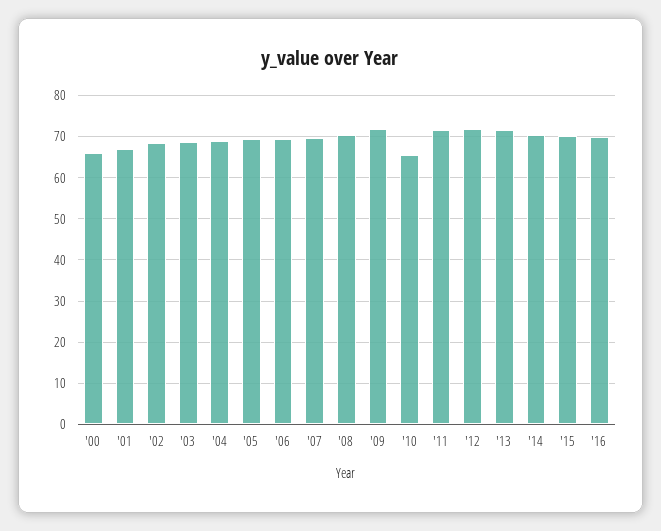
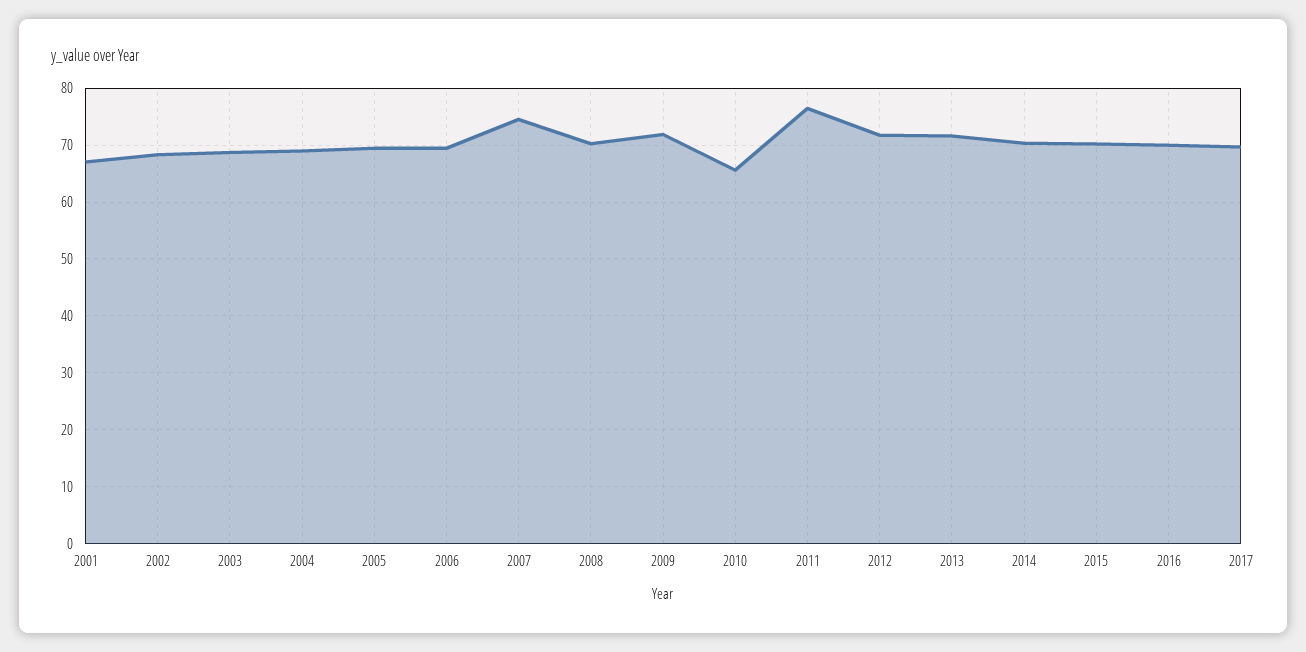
'00: 66 -> none
'07: 70 -> 74
'11: 72 -> 76
2017: none -> 70

